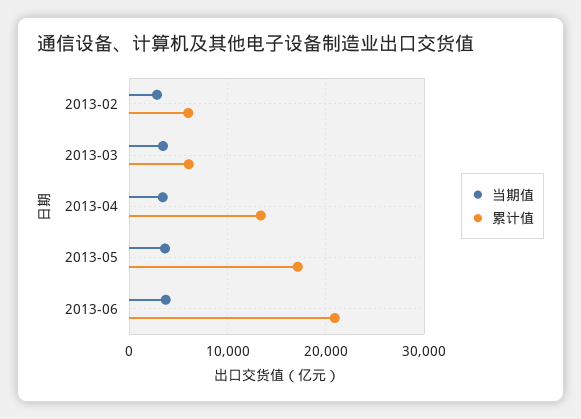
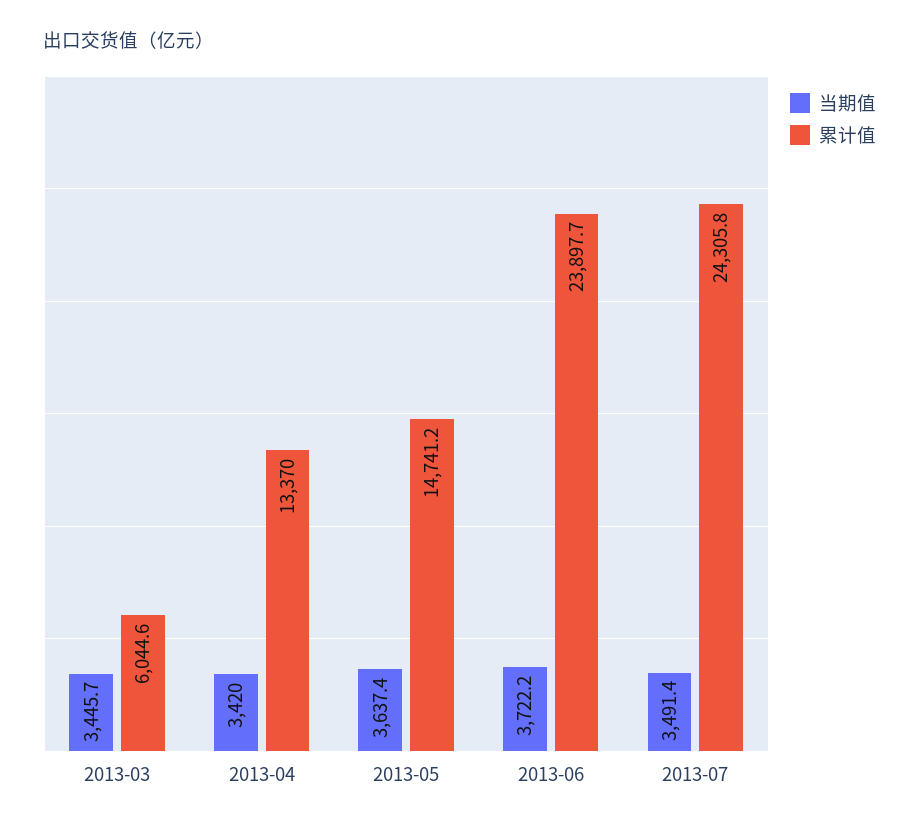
当期值, 2013-02: 3000 -> none
累计值, 2013-02: 6000 -> none
累计值, 2013-05: 17000 -> 14741.2
累计值, 2013-06: 21000 -> 23897.7
当期值, 2013-07: none -> 3491.4
累计值, 2013-07: none -> 24305.8

